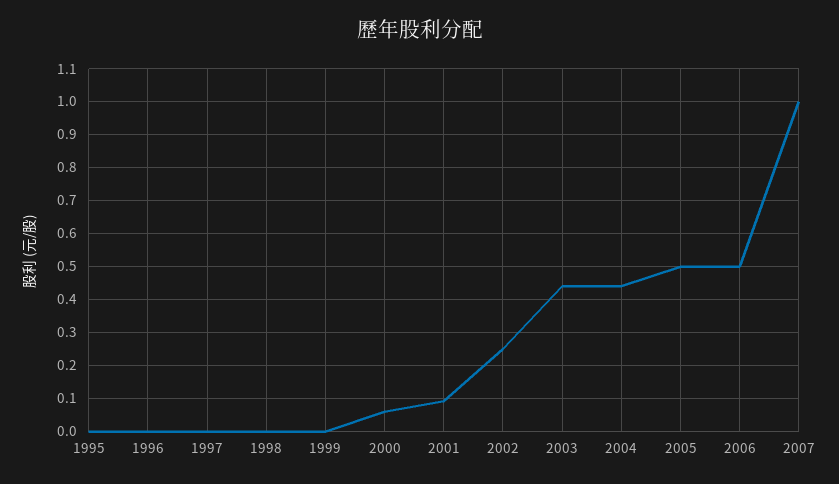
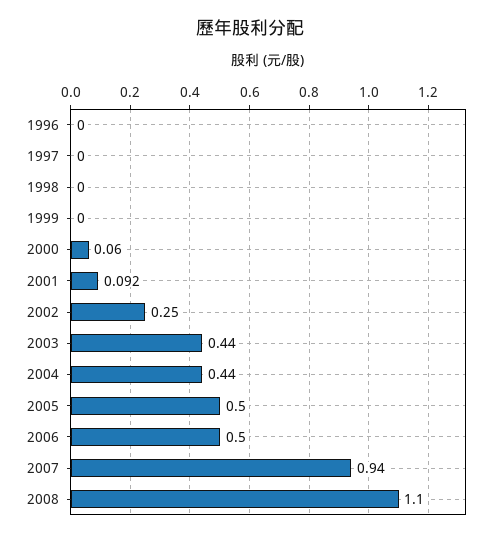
1995: 0 -> none
2007: 1 -> 0.94
2008: none -> 1.1

